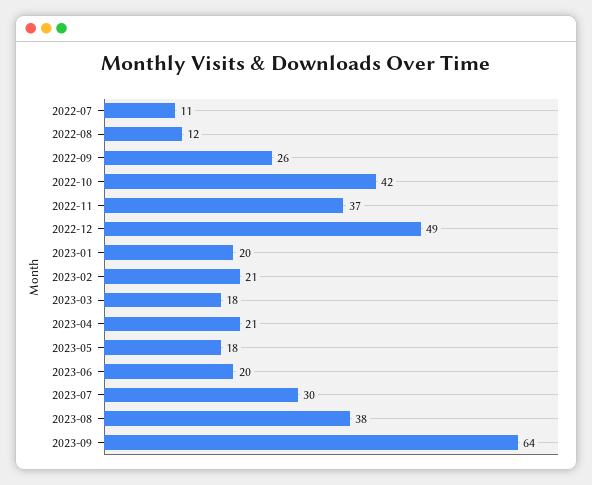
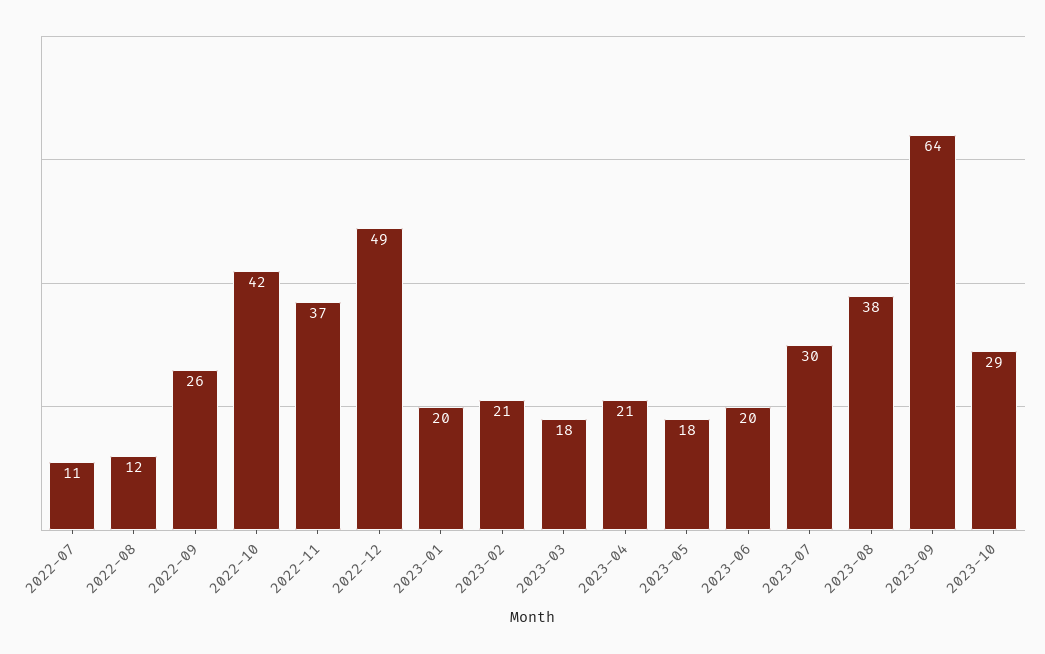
2023-10: none -> 29

